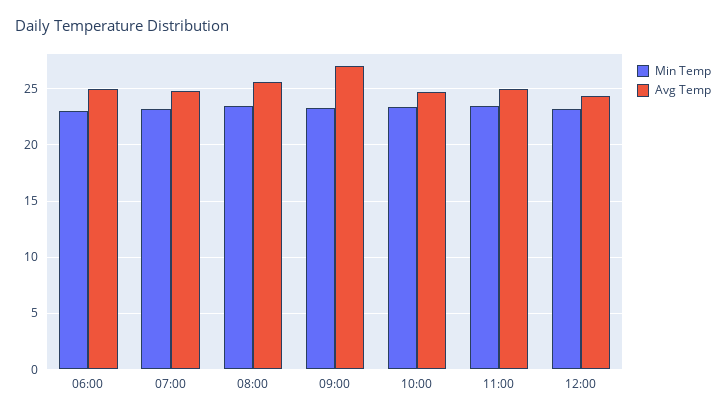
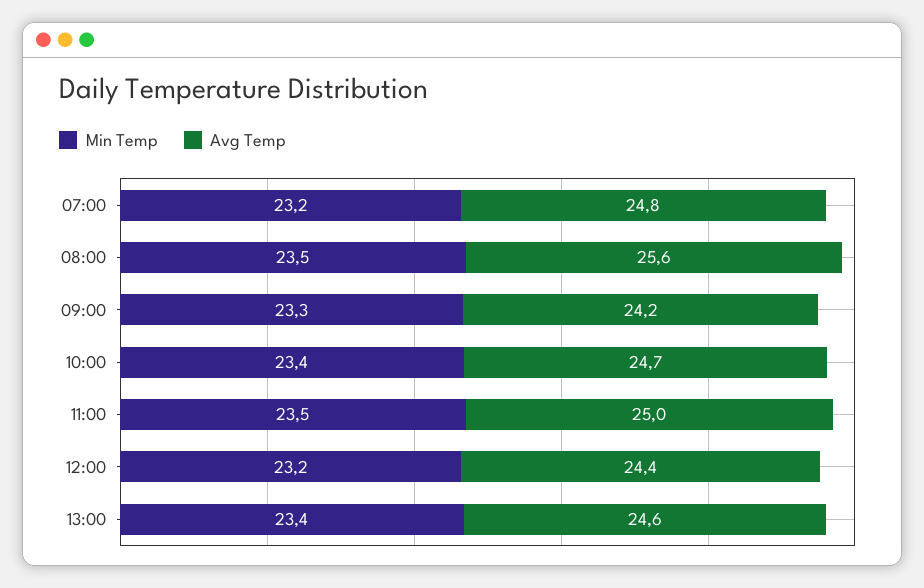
Min Temp, 06:00: 23 -> none
Avg Temp, 06:00: 25 -> none
Avg Temp, 09:00: 27 -> 24.2
Min Temp, 13:00: none -> 23.4
Avg Temp, 13:00: none -> 24.6

